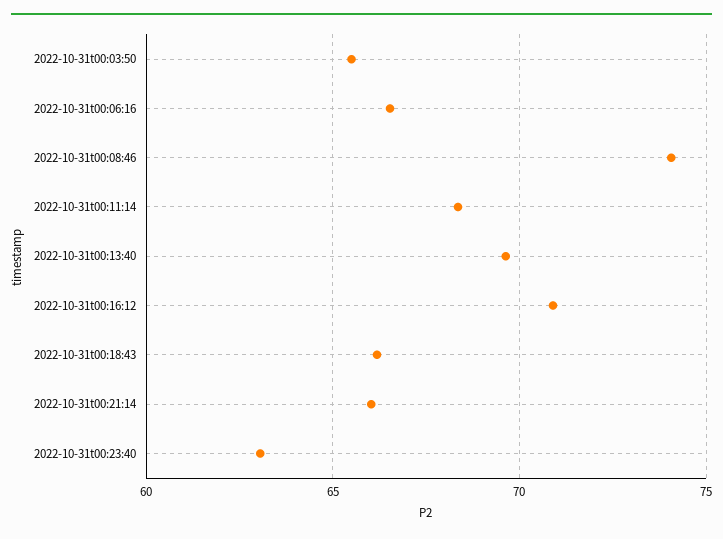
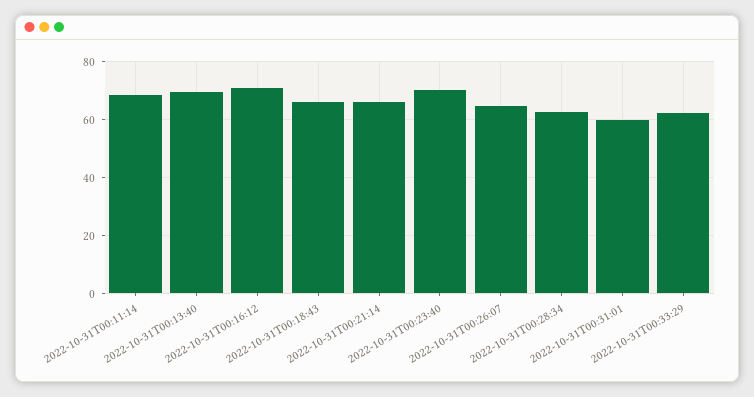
2022-10-31t00:03:50: 65.5 -> none
2022-10-31t00:06:16: 66.5 -> none
2022-10-31t00:08:46: 74 -> none
2022-10-31t00:23:40: 63 -> 70
2022-10-31T00:26:07: none -> 65
2022-10-31T00:28:34: none -> 62.5
2022-10-31T00:31:01: none -> 60
2022-10-31T00:33:29: none -> 62.5

